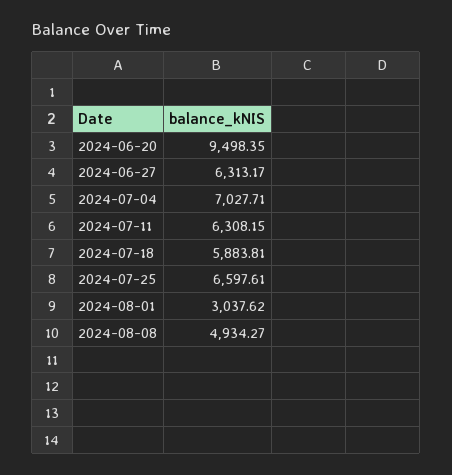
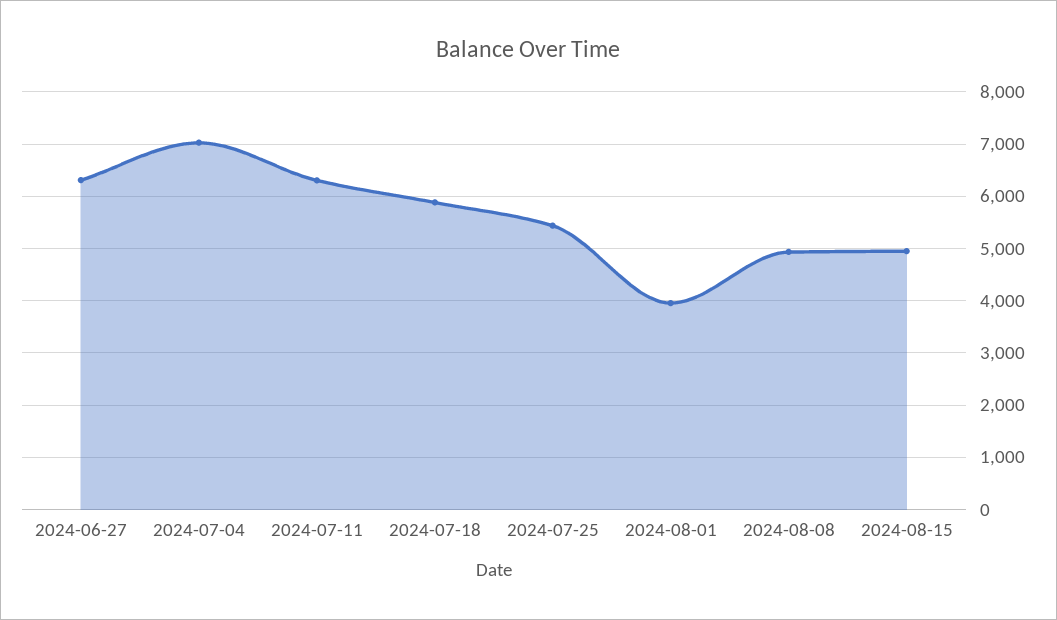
2024-06-20: 9498.35 -> none
2024-07-25: 6597.61 -> 5400
2024-08-01: 3037.62 -> 4000
2024-08-15: none -> 5000

